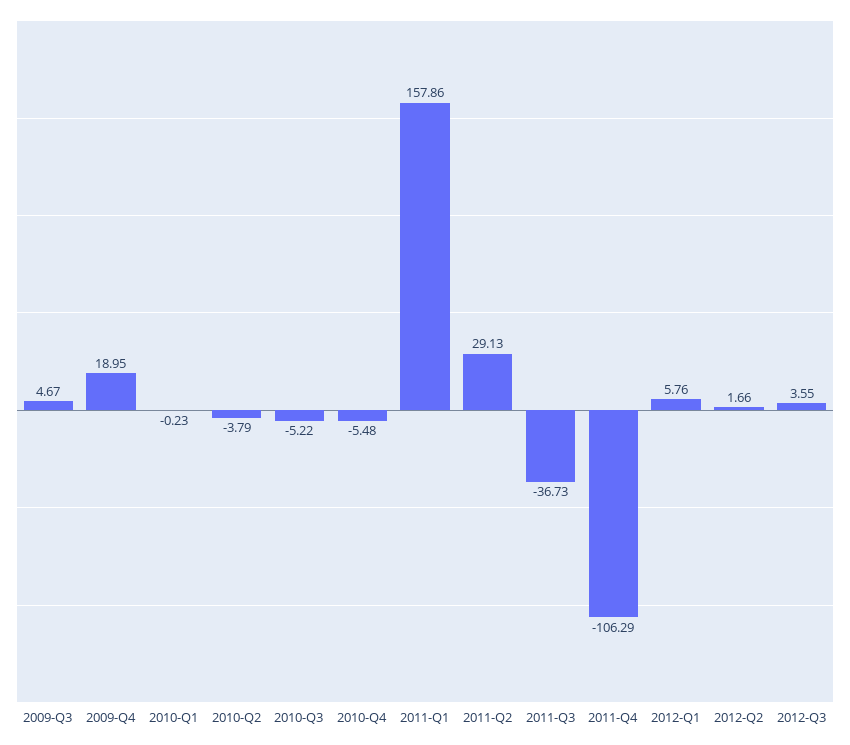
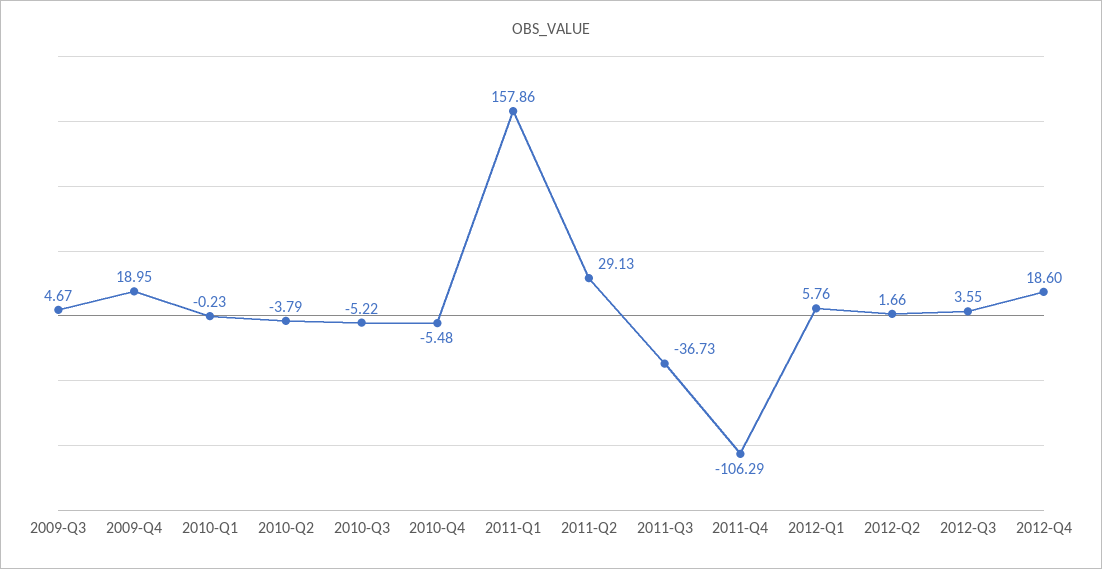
2012-Q4: none -> 18.6

